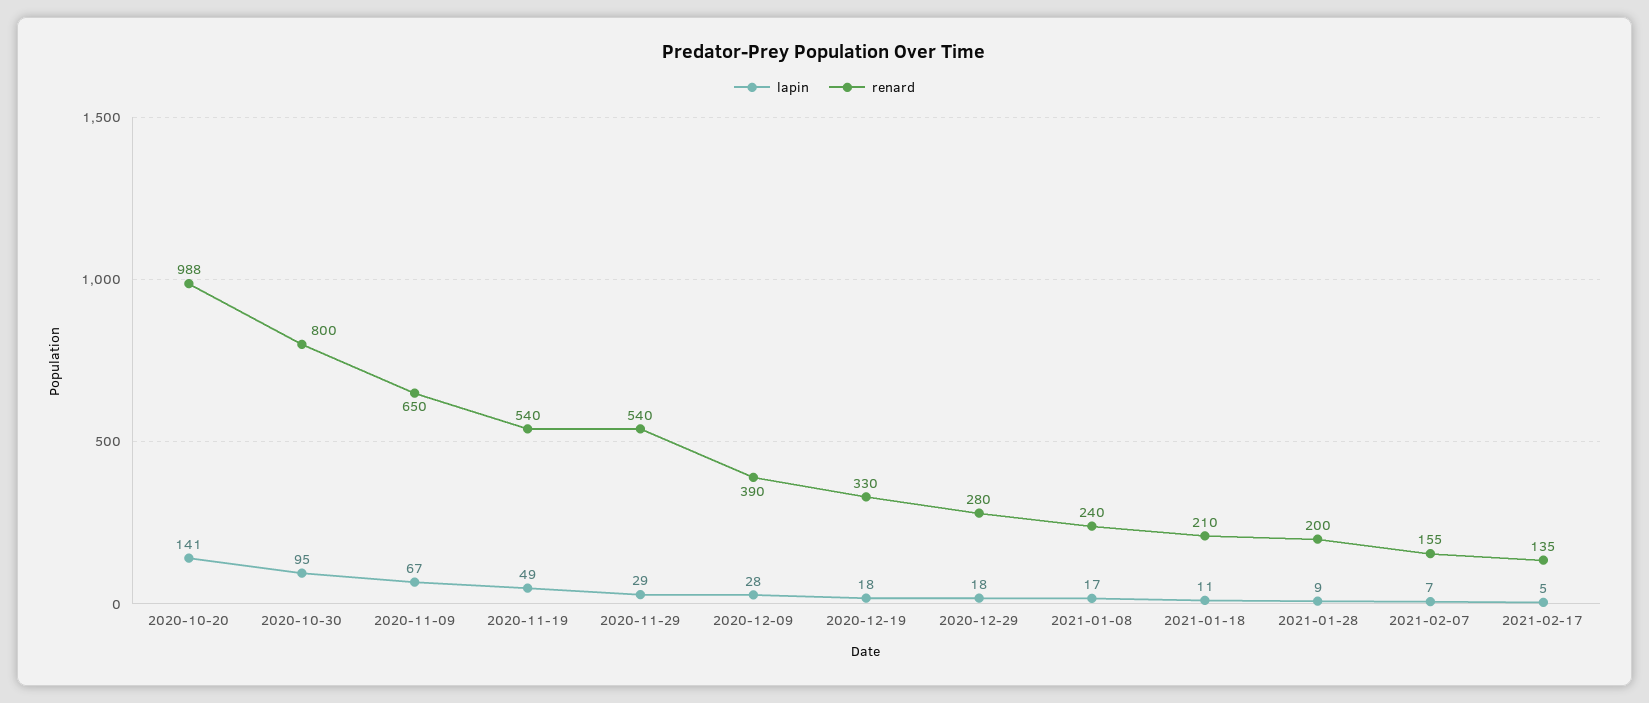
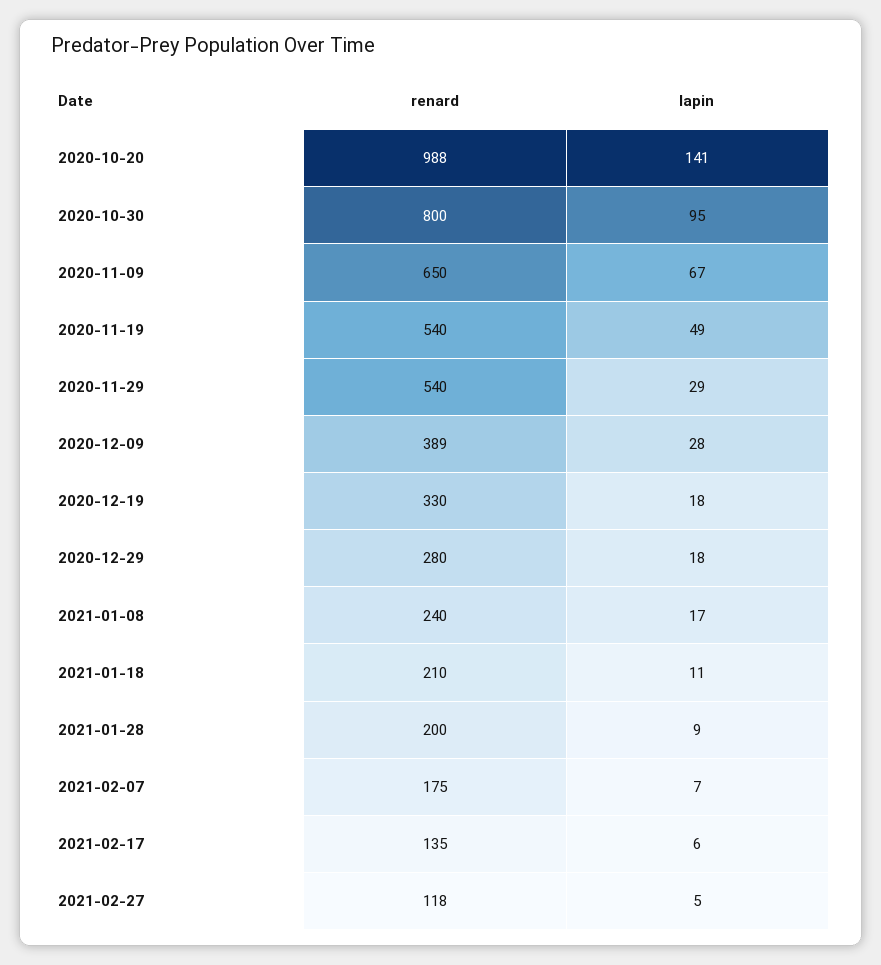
renard, 2020-12-09: 390 -> 389
renard, 2021-02-07: 155 -> 175
lapin, 2021-02-17: 5 -> 6
renard, 2021-02-27: none -> 118
lapin, 2021-02-27: none -> 5

